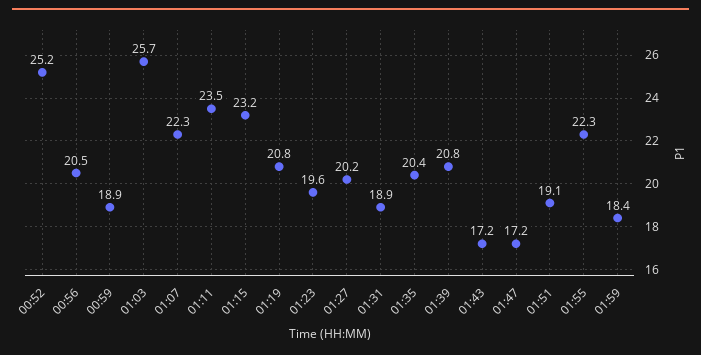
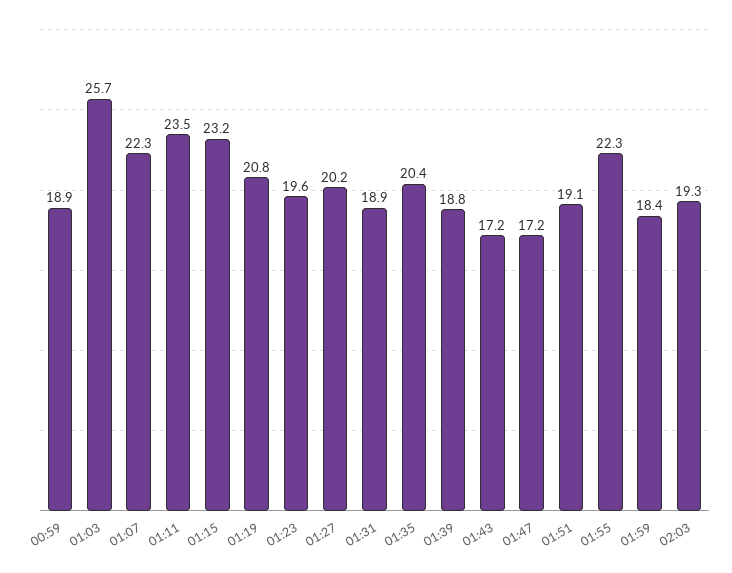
00:52: 25.2 -> none
00:56: 20.5 -> none
01:39: 20.8 -> 18.8
02:03: none -> 19.3

